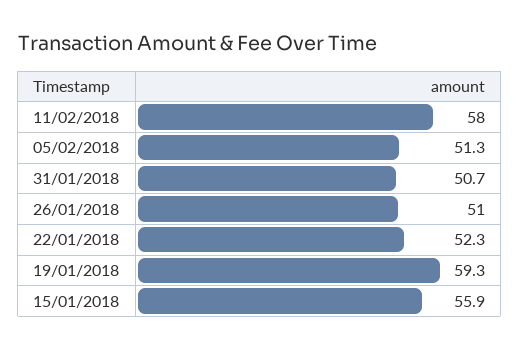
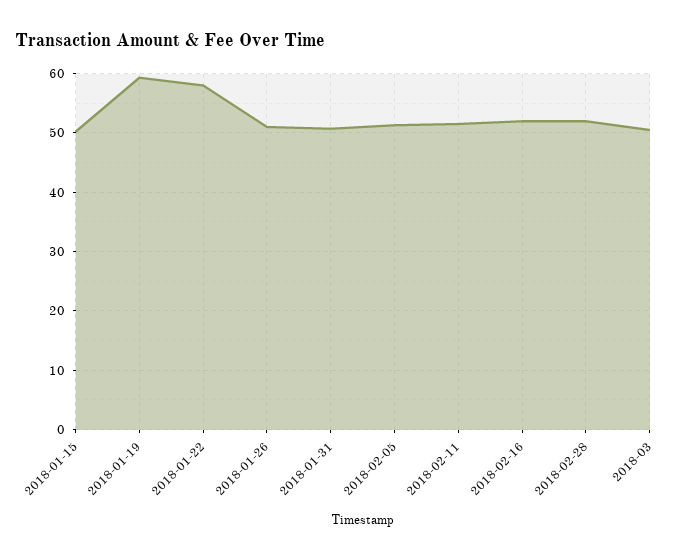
11/02/2018: 58 -> 52
22/01/2018: 52.3 -> 58
15/01/2018: 55.9 -> 50
2018-02-16: none -> 52
2018-02-28: none -> 52
2018-03: none -> 50

